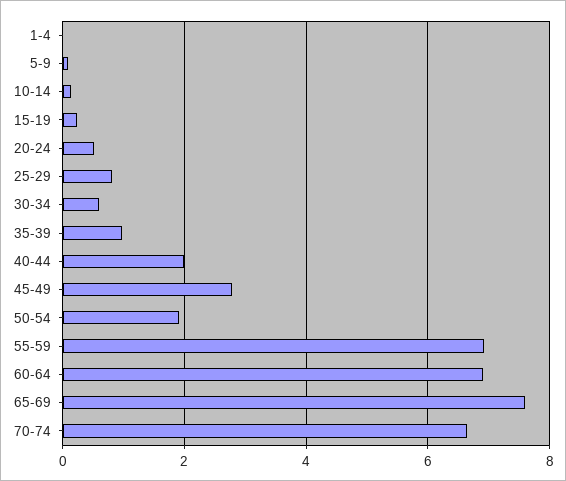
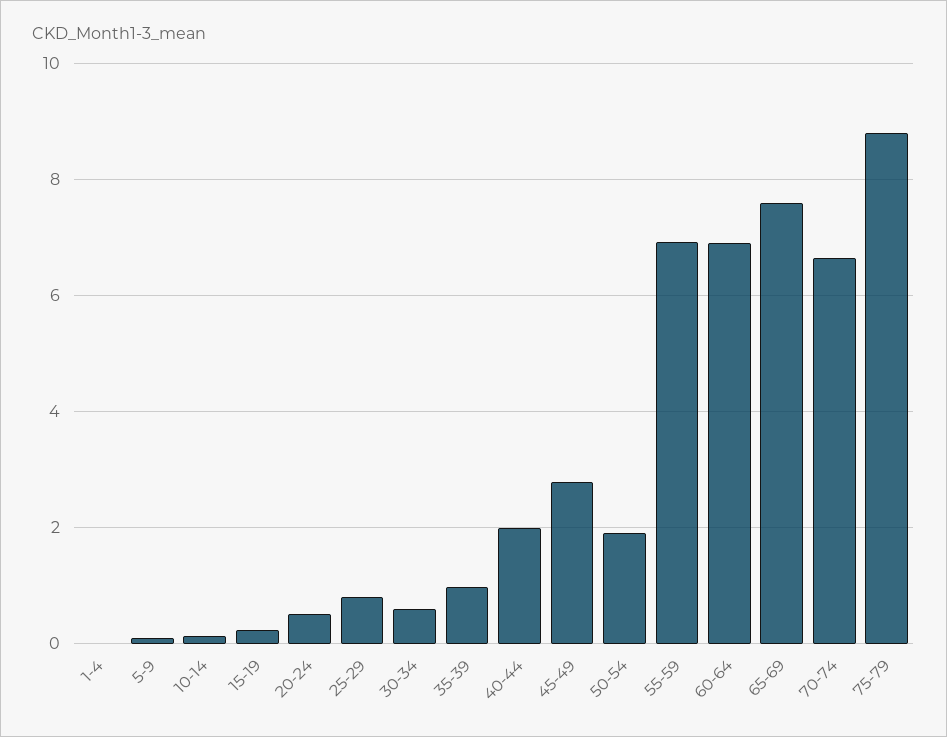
75-79: none -> 8.8

